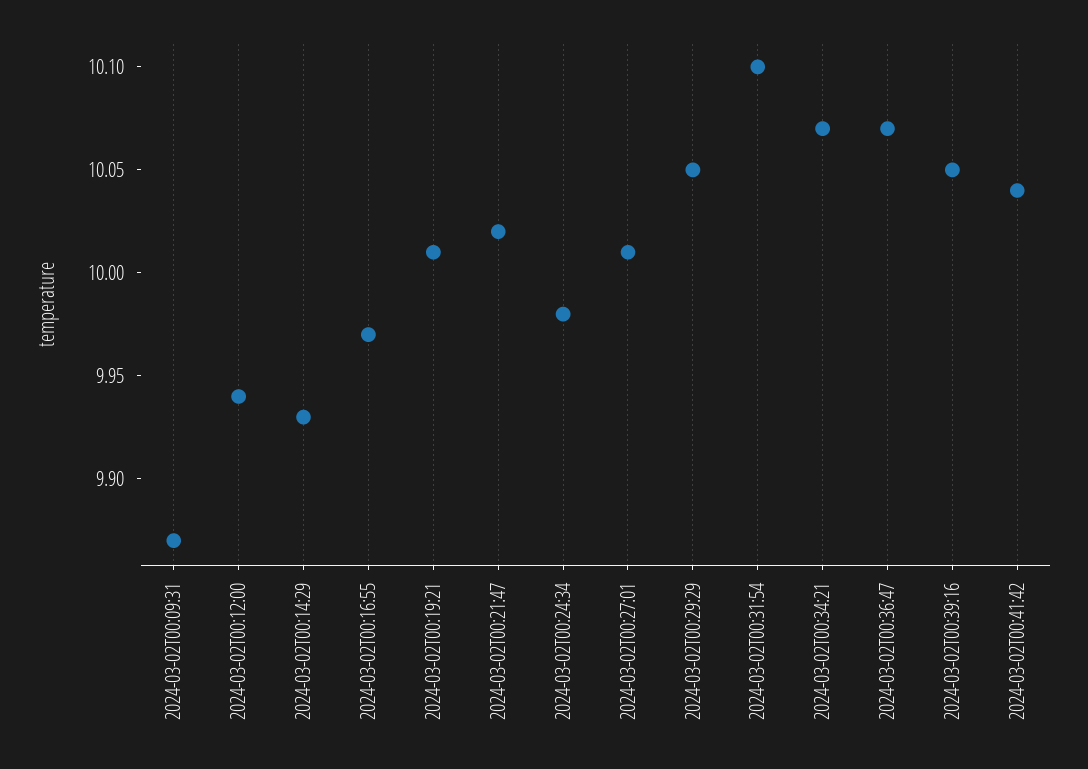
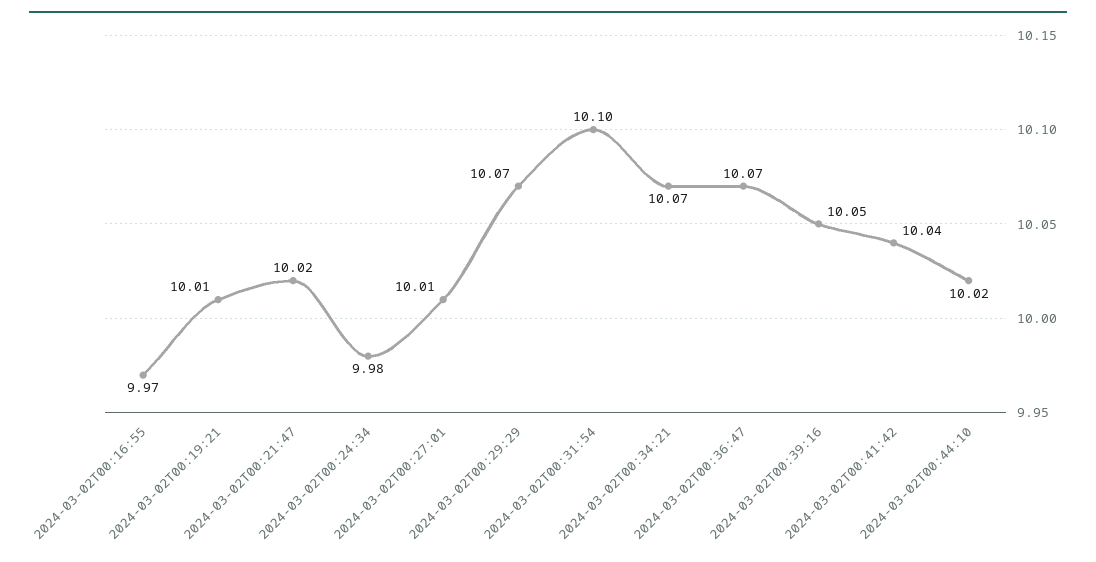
2024-03-02T00:09:31: 9.87 -> none
2024-03-02T00:12:00: 9.94 -> none
2024-03-02T00:14:29: 9.93 -> none
2024-03-02T00:29:29: 10.05 -> 10.07
2024-03-02T00:44:10: none -> 10.02

